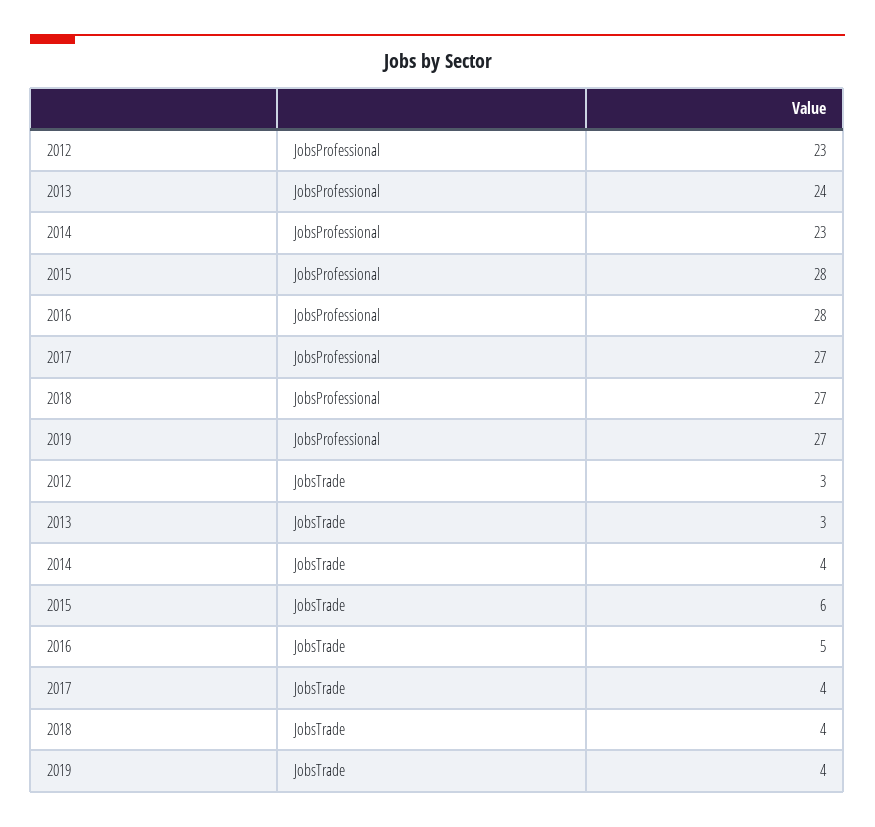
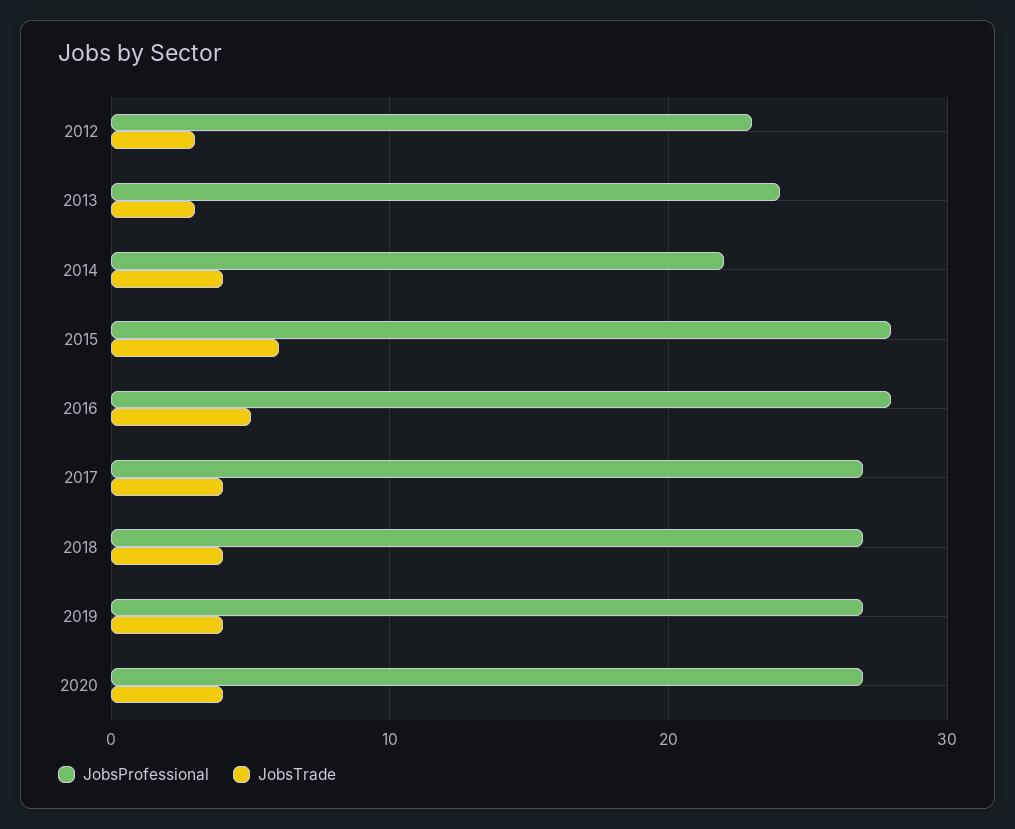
JobsProfessional, 2014: 23 -> 22
JobsProfessional, 2020: none -> 27
JobsTrade, 2020: none -> 4

